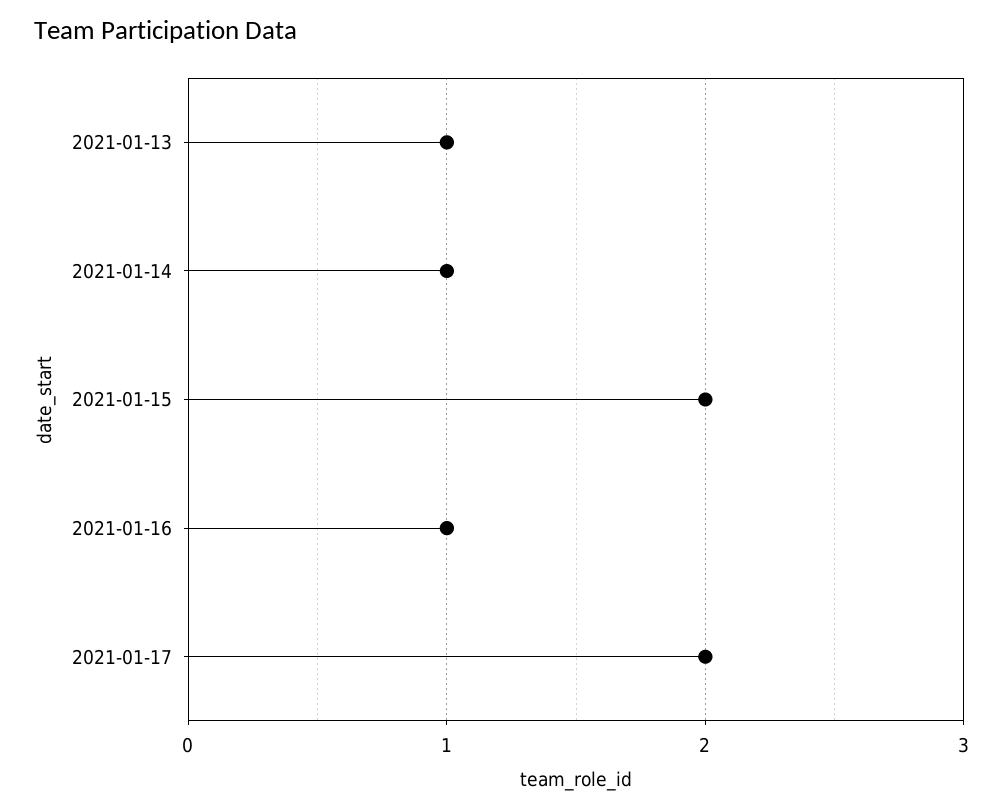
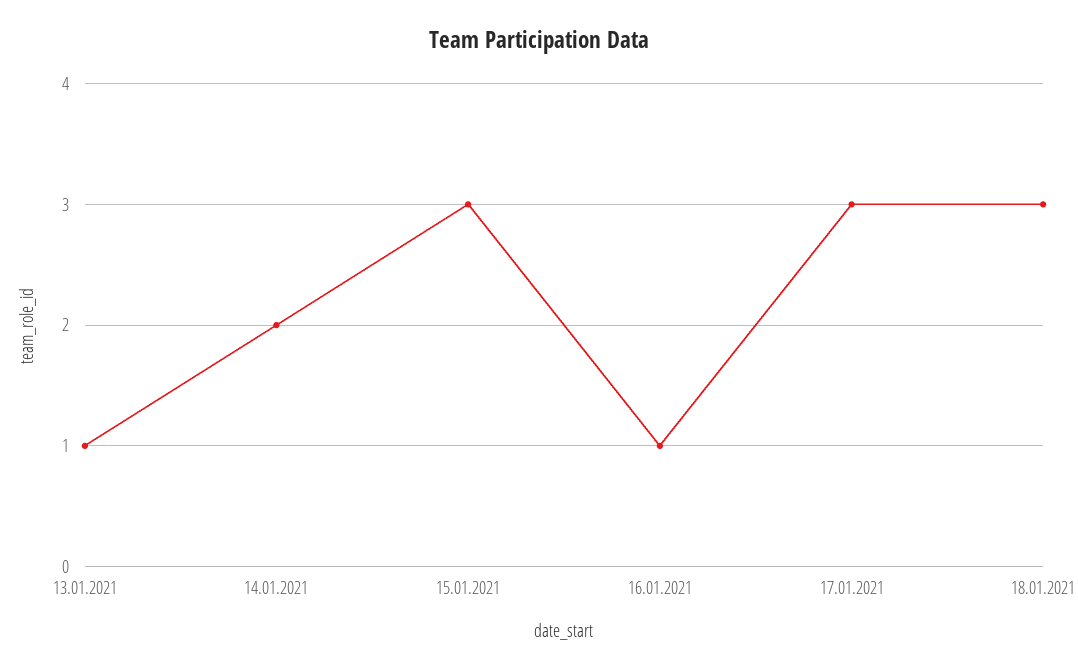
2021-01-14: 1 -> 2
2021-01-15: 2 -> 3
2021-01-17: 2 -> 3
18.01.2021: none -> 3

